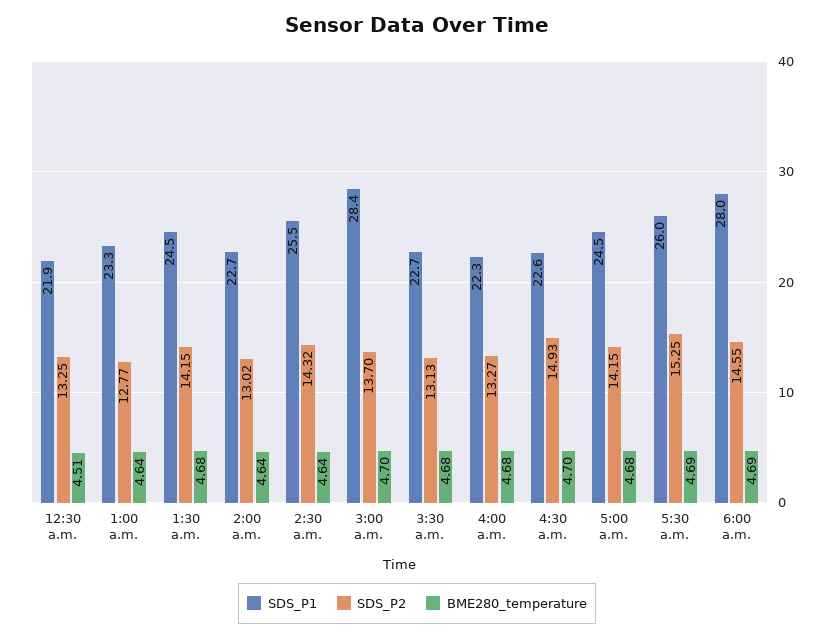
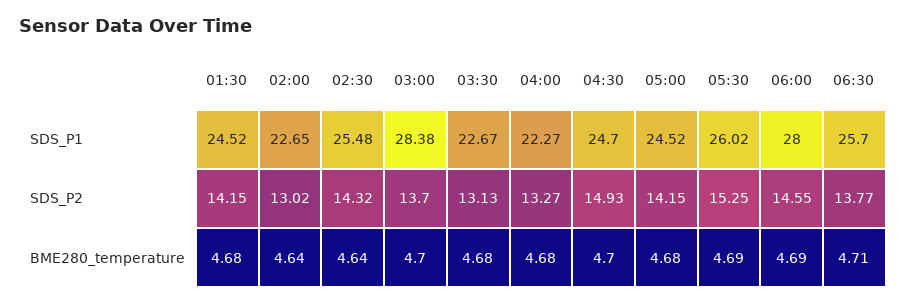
SDS_P1, 12:30 a.m.: 21.9 -> none
SDS_P2, 12:30 a.m.: 13.25 -> none
BME280_temperature, 12:30 a.m.: 4.51 -> none
SDS_P1, 1:00 a.m.: 23.3 -> none
SDS_P2, 1:00 a.m.: 12.77 -> none
BME280_temperature, 1:00 a.m.: 4.64 -> none
SDS_P1, 4:30 a.m.: 22.6 -> 24.7
SDS_P1, 06:30: none -> 25.7
SDS_P2, 06:30: none -> 13.77
BME280_temperature, 06:30: none -> 4.71

